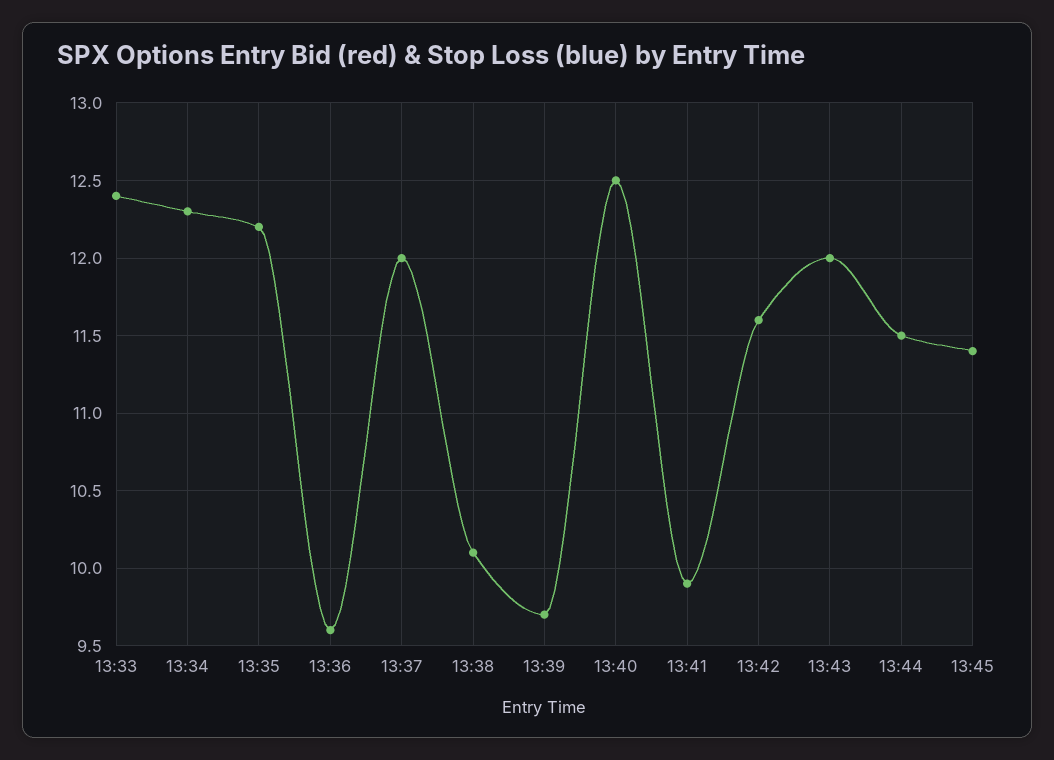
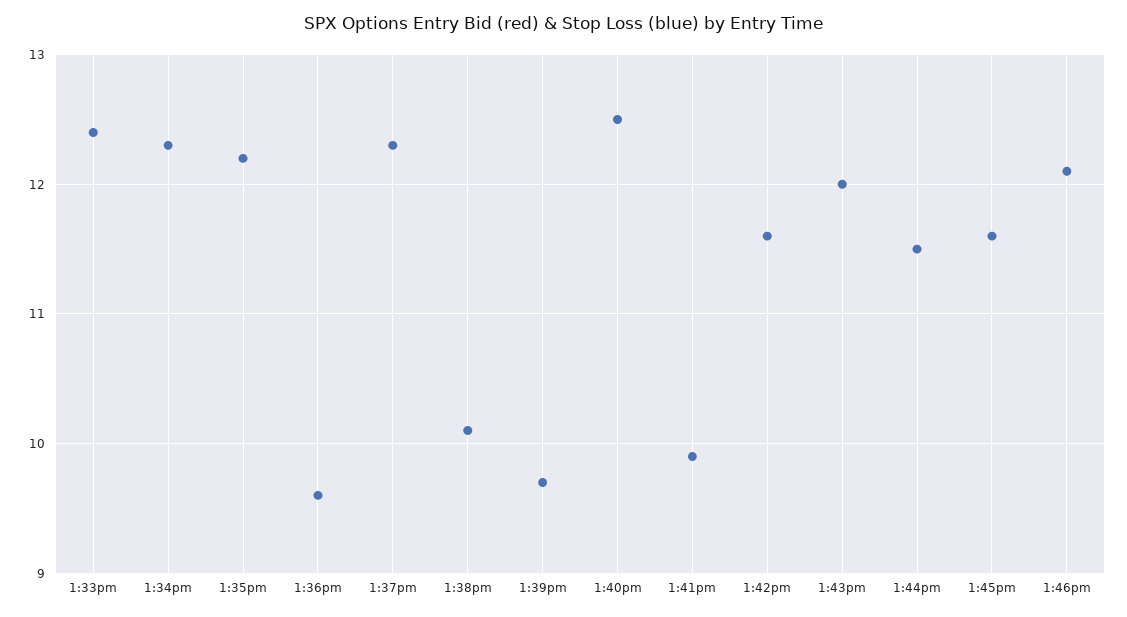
13:37: 12 -> 12.3
13:45: 11.4 -> 11.6
1:46pm: none -> 12.1

